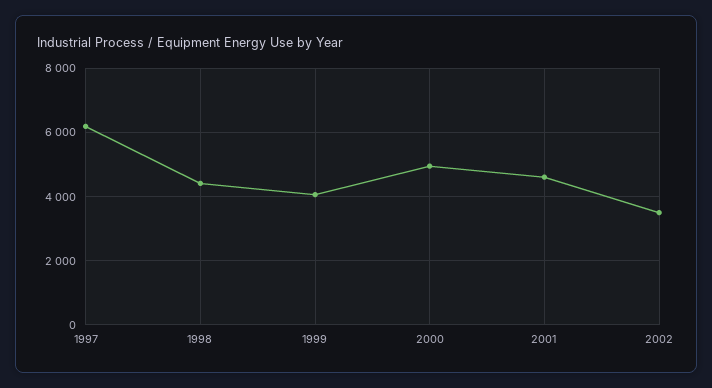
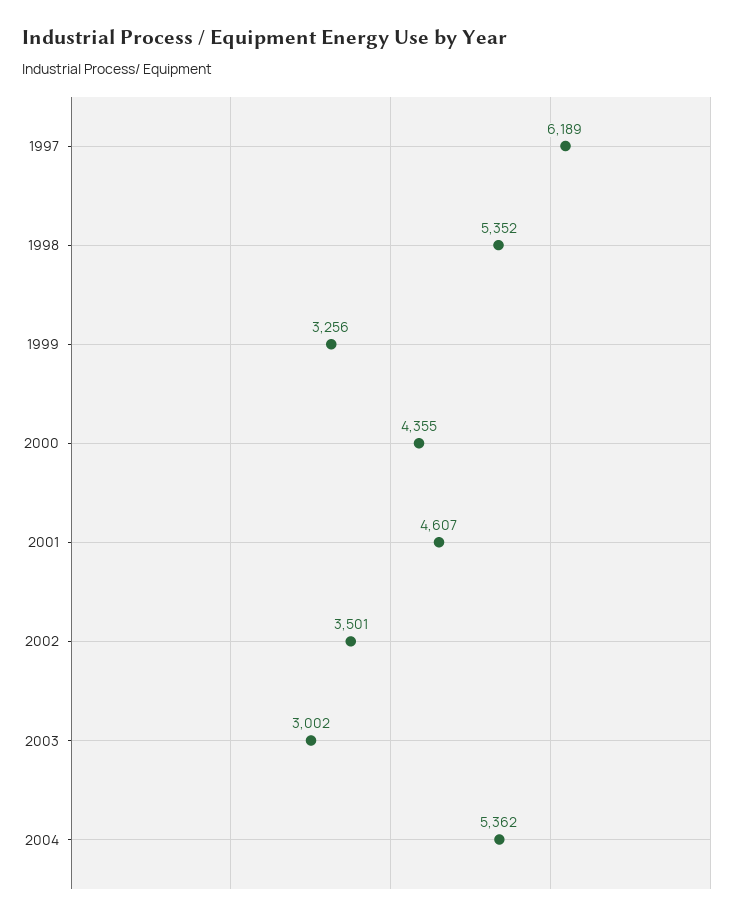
1998: 4400 -> 5352
1999: 4000 -> 3256
2000: 5000 -> 4355
2003: none -> 3002
2004: none -> 5362

